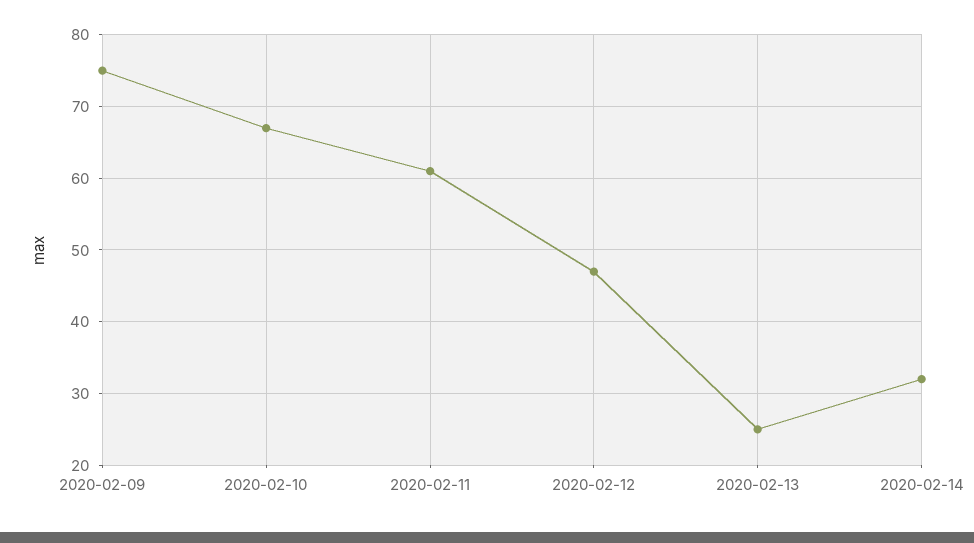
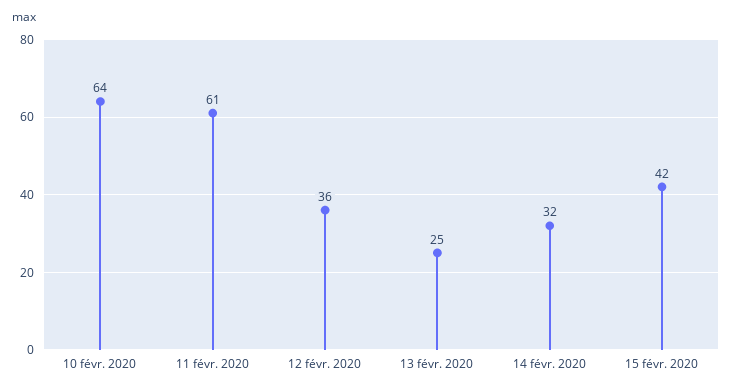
2020-02-09: 75 -> none
2020-02-10: 67 -> 64
2020-02-12: 47 -> 36
15 févr. 2020: none -> 42

